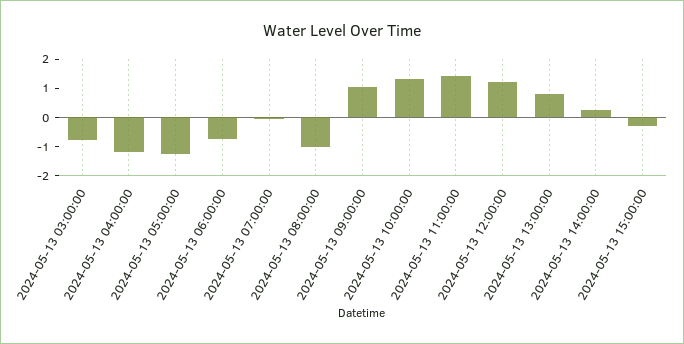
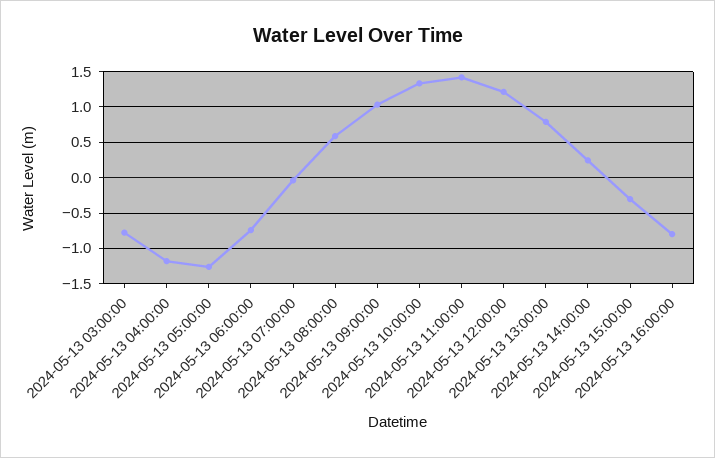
2024-05-13 08:00:00: -1 -> 0.6
2024-05-13 16:00:00: none -> -0.8

